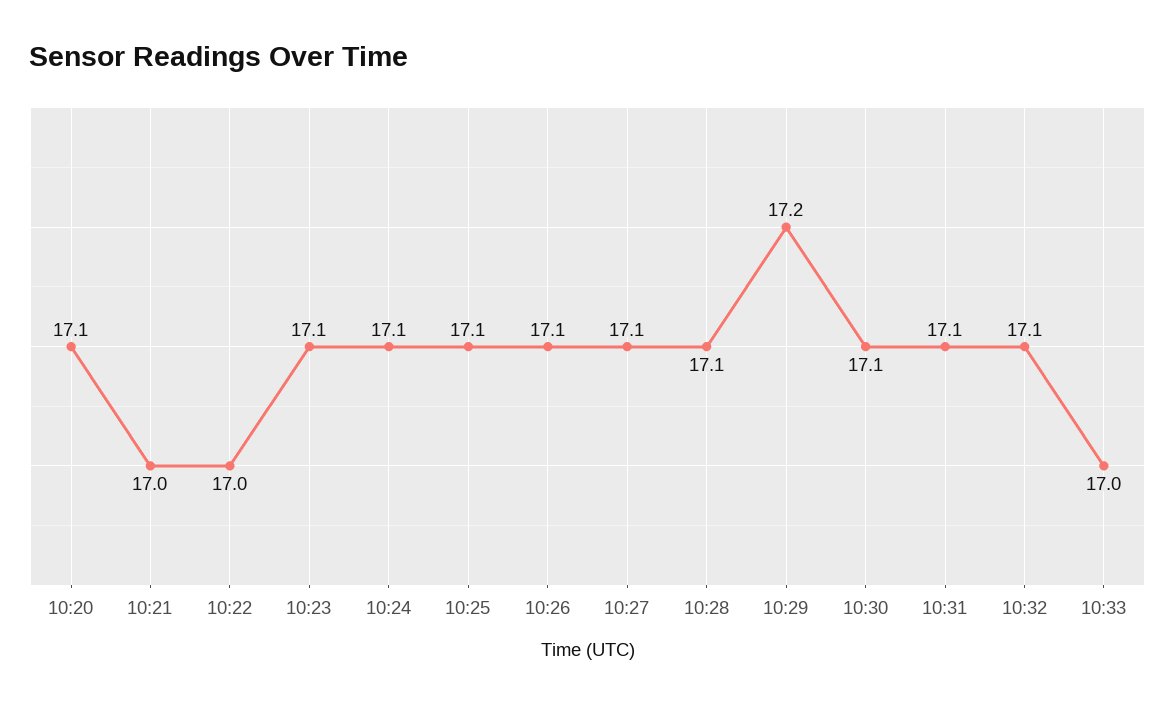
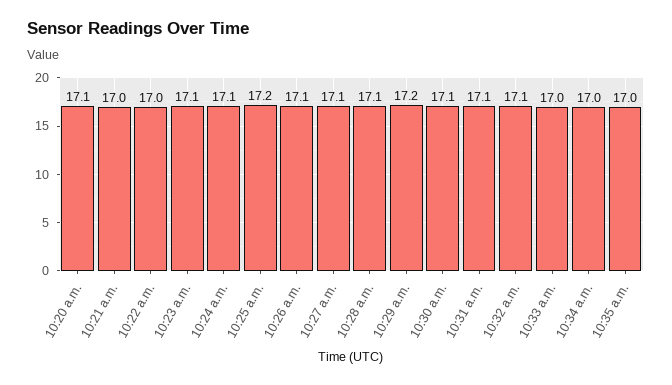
10:25: 17.1 -> 17.2
10:34 a.m.: none -> 17
10:35 a.m.: none -> 17

